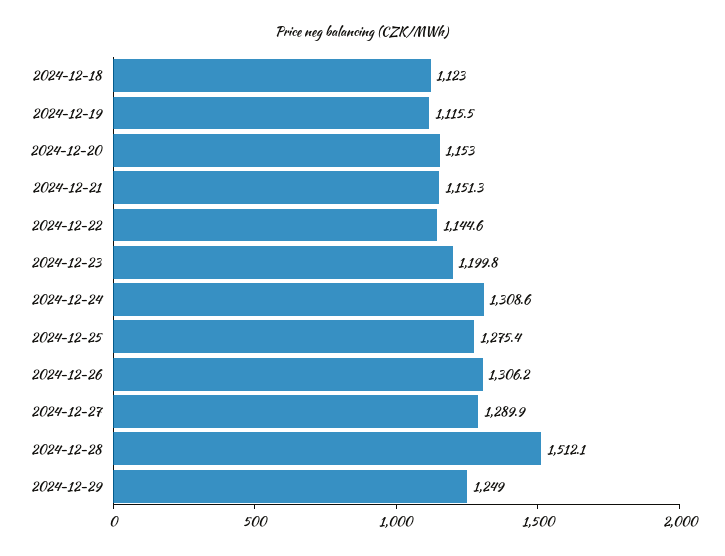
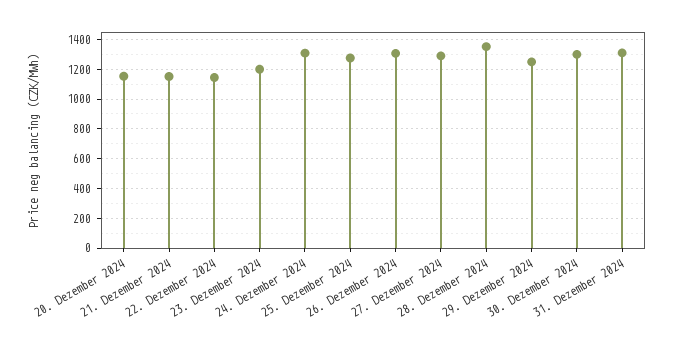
2024-12-18: 1123 -> none
2024-12-19: 1115.5 -> none
2024-12-28: 1512.1 -> 1350
30. Dezember 2024: none -> 1300
31. Dezember 2024: none -> 1300

